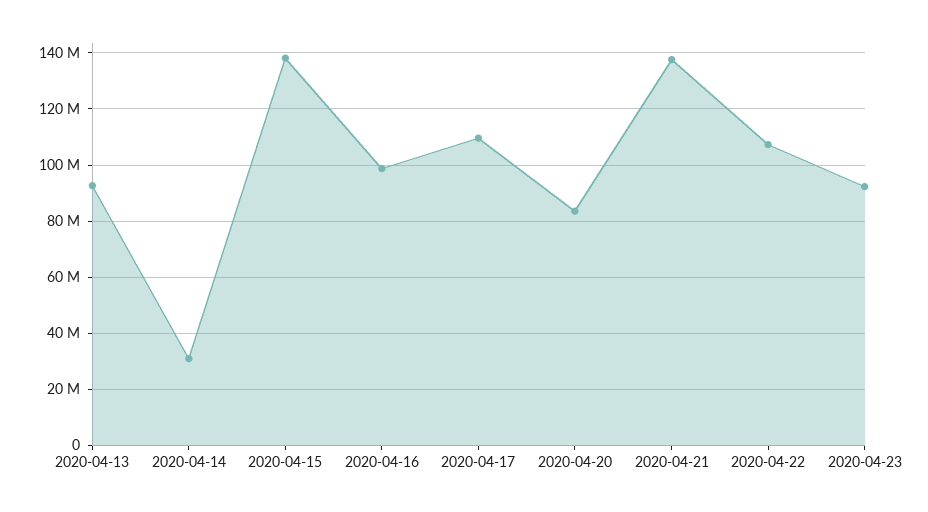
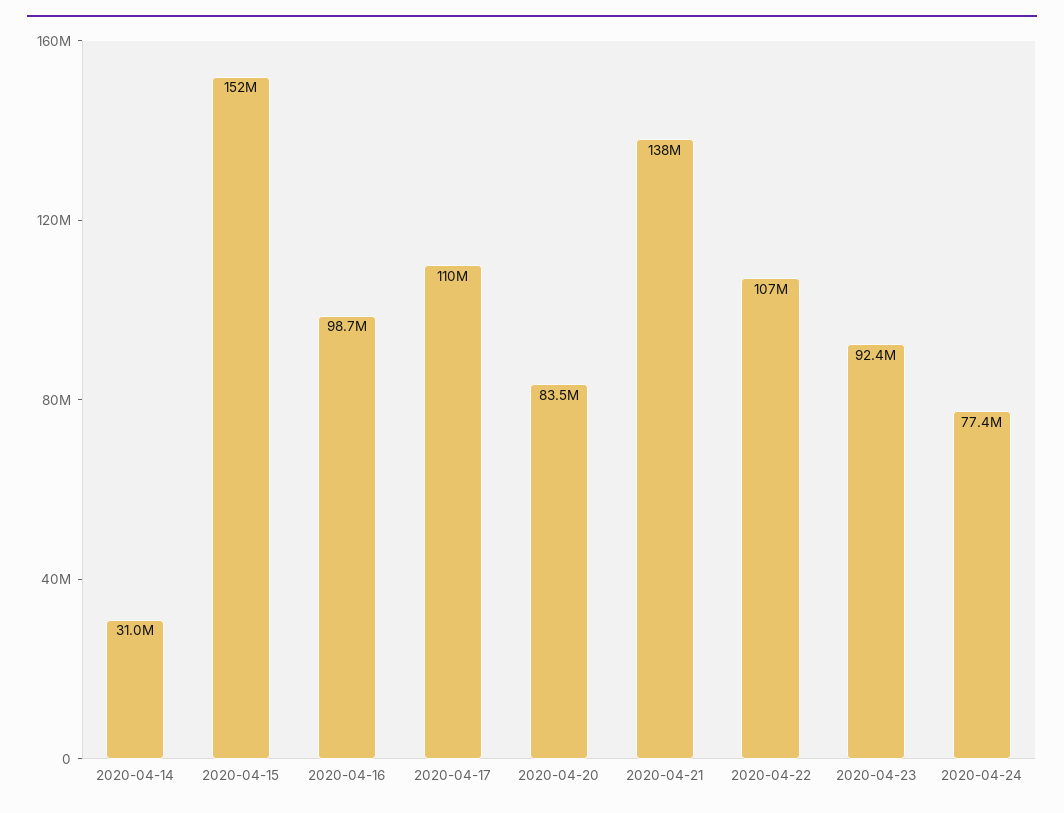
2020-04-13: 92500000 -> none
2020-04-15: 137500000 -> 152000000
2020-04-24: none -> 77400000

